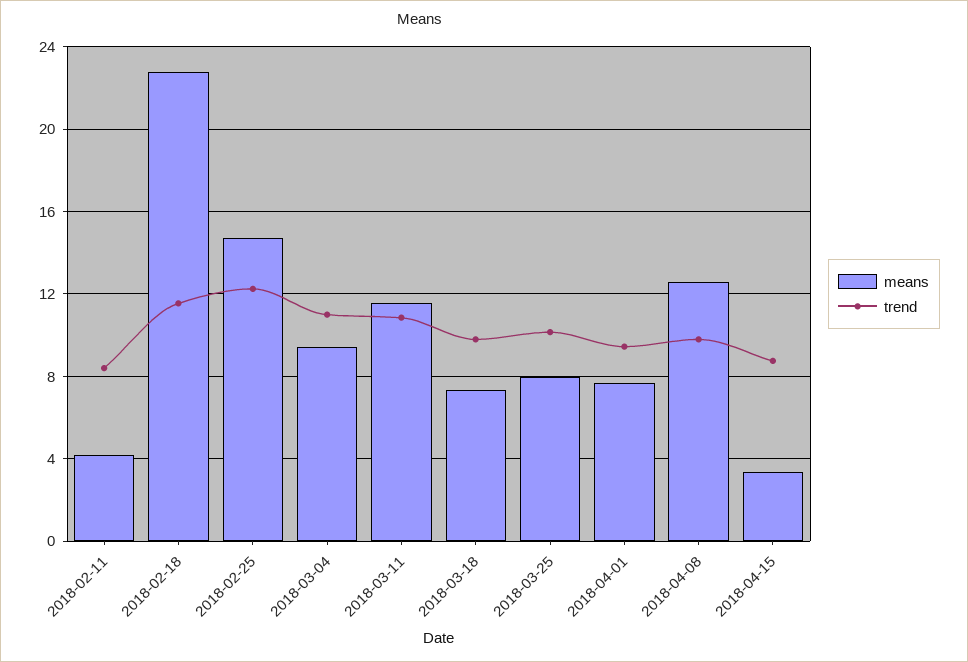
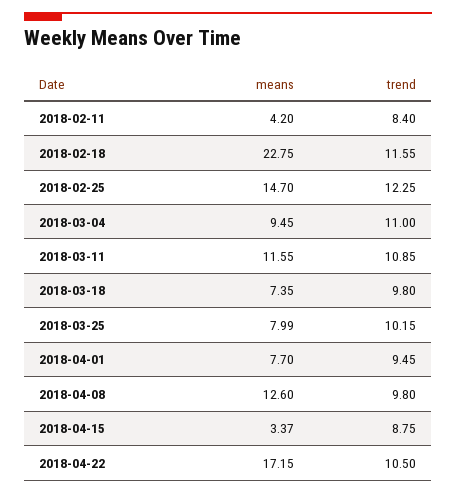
means, 2018-04-22: none -> 17.15
trend, 2018-04-22: none -> 10.5

